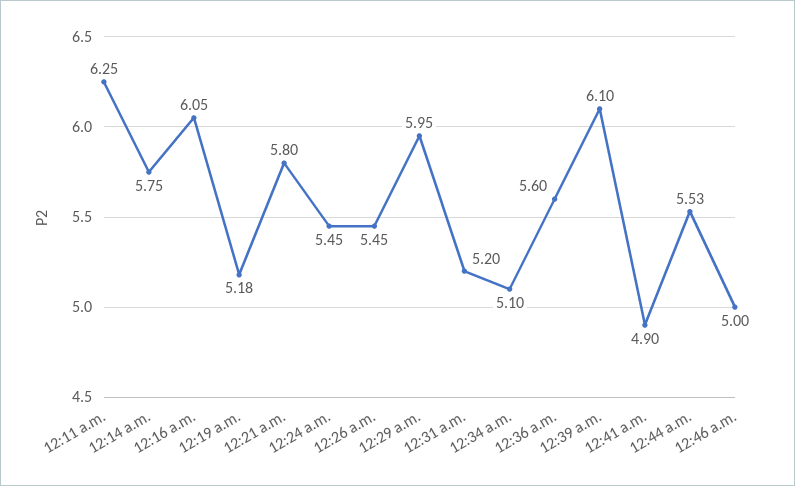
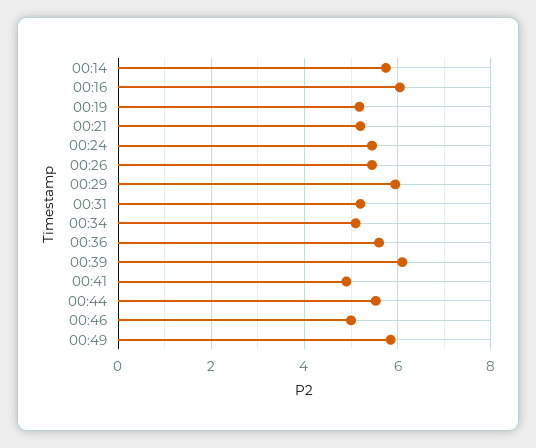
12:11 a.m.: 6.25 -> none
12:21 a.m.: 5.8 -> 5.2
00:49: none -> 5.8

